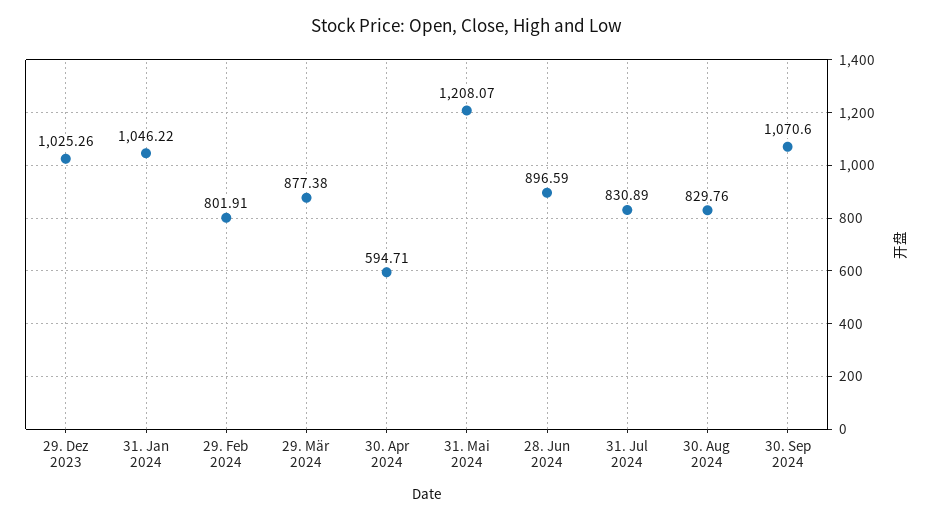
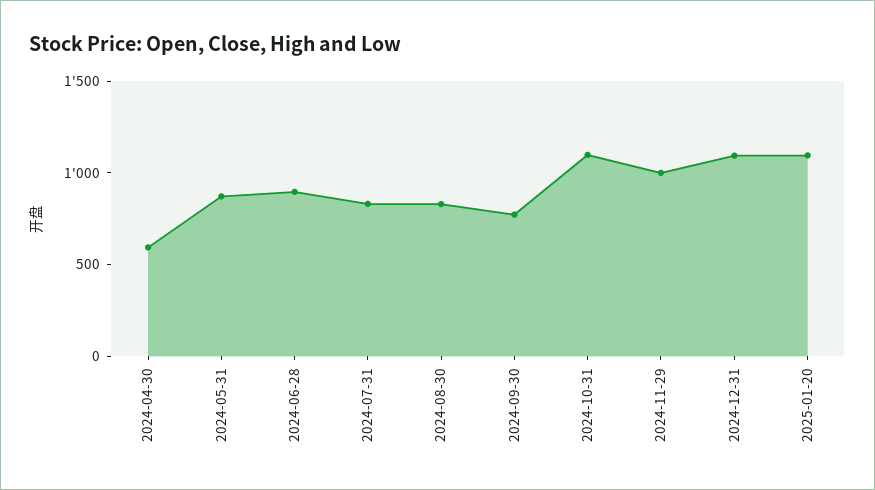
29. Dez 2023: 1025.26 -> none
31. Jan 2024: 1046.22 -> none
29. Feb 2024: 801.91 -> none
29. Mär 2024: 877.38 -> none
31. Mai 2024: 1208.07 -> 900
30. Sep 2024: 1070.6 -> 800
2024-10-31: none -> 1100
2024-11-29: none -> 1000
2024-12-31: none -> 1100
2025-01-20: none -> 1100

